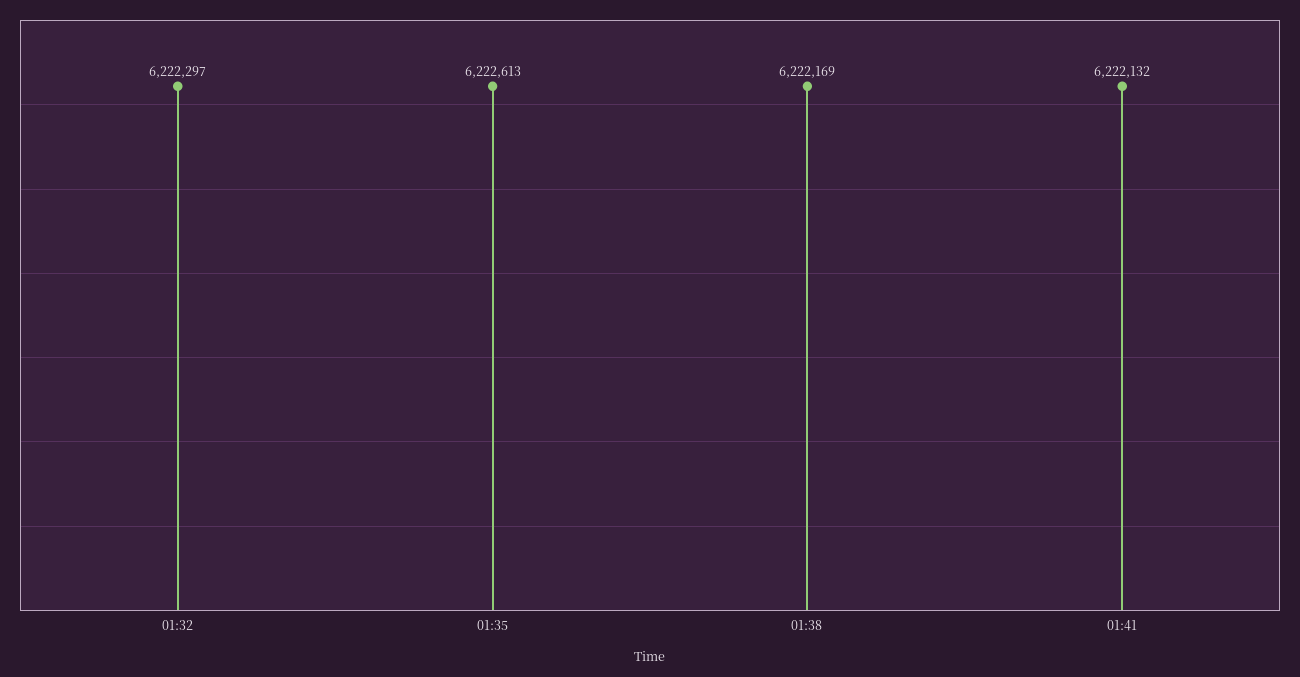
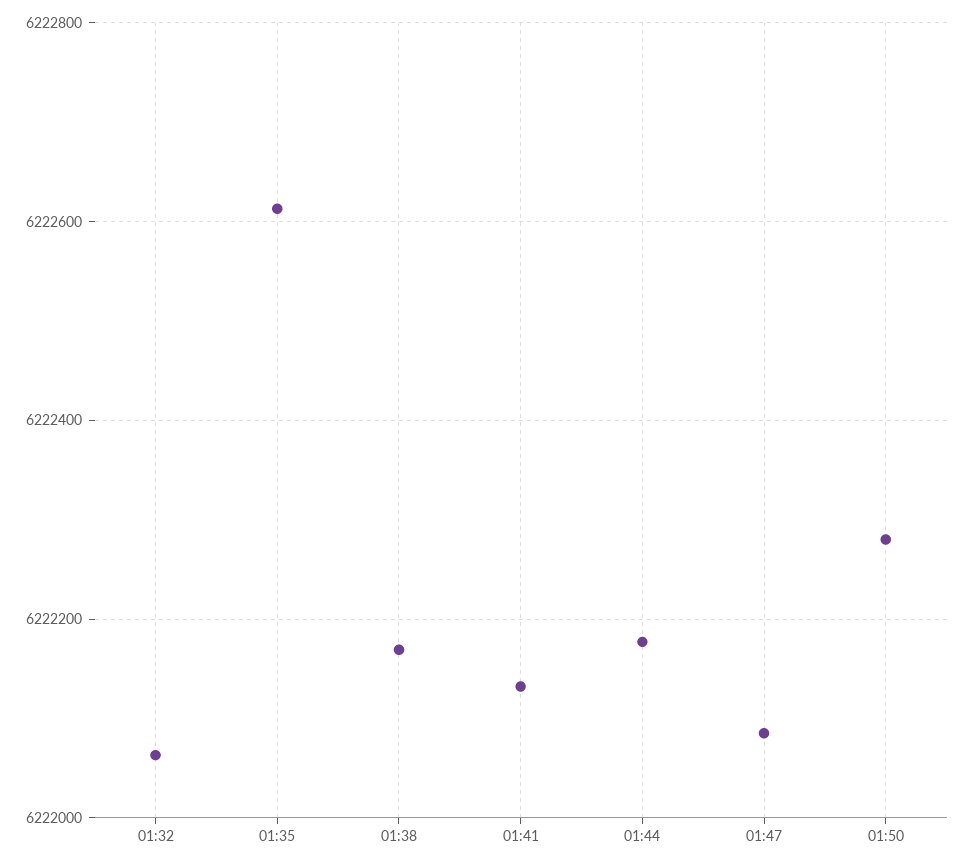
01:32: 6222297 -> 6222060
01:44: none -> 6222180
01:47: none -> 6222080
01:50: none -> 6222280

